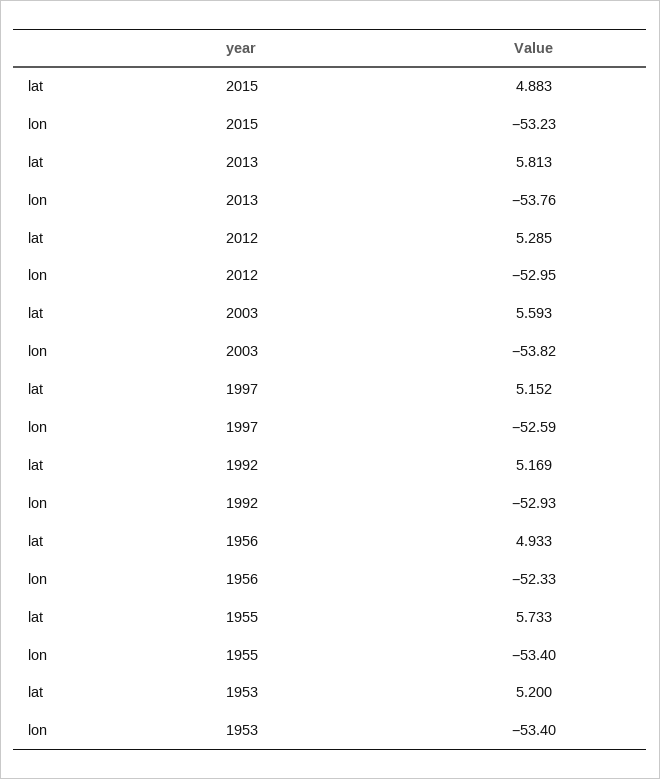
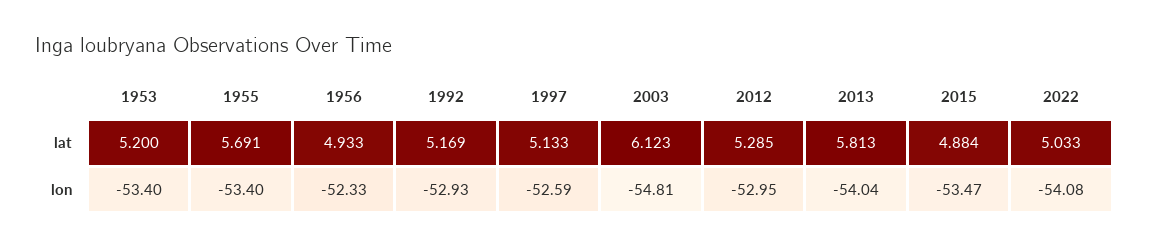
lat, 2015: 4.883 -> 4.884
lon, 2015: -53.23 -> -53.47
lon, 2013: -53.76 -> -54.04
lat, 2003: 5.593 -> 6.123
lon, 2003: -53.82 -> -54.81
lat, 1997: 5.152 -> 5.133
lat, 1955: 5.733 -> 5.691
lat, 2022: none -> 5.033
lon, 2022: none -> -54.08

